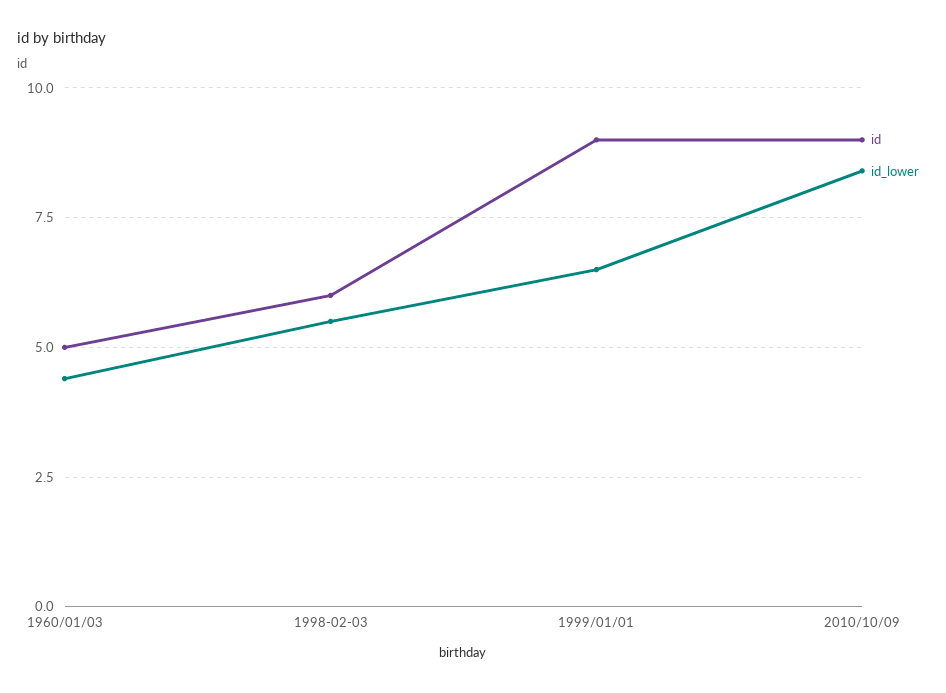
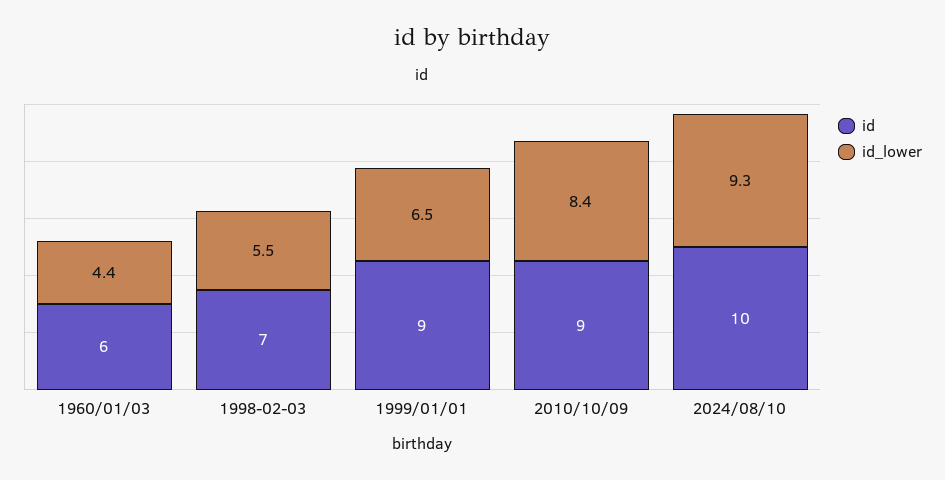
id, 1960/01/03: 5 -> 6
id, 1998-02-03: 6 -> 7
id, 2024/08/10: none -> 10
id_lower, 2024/08/10: none -> 9.3

